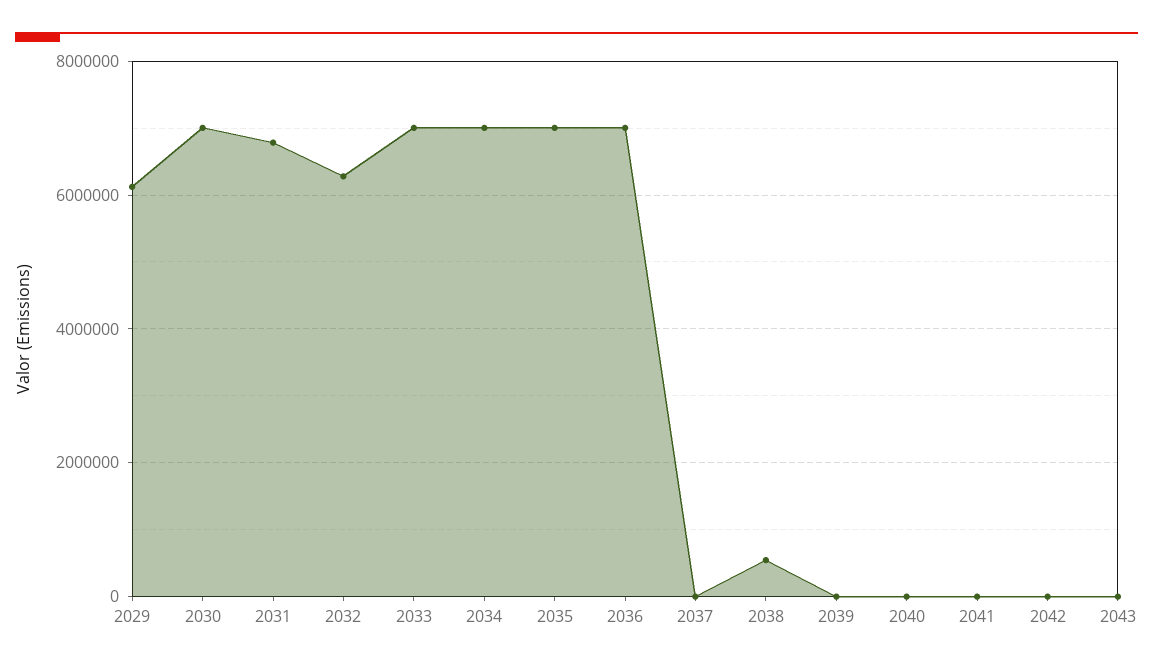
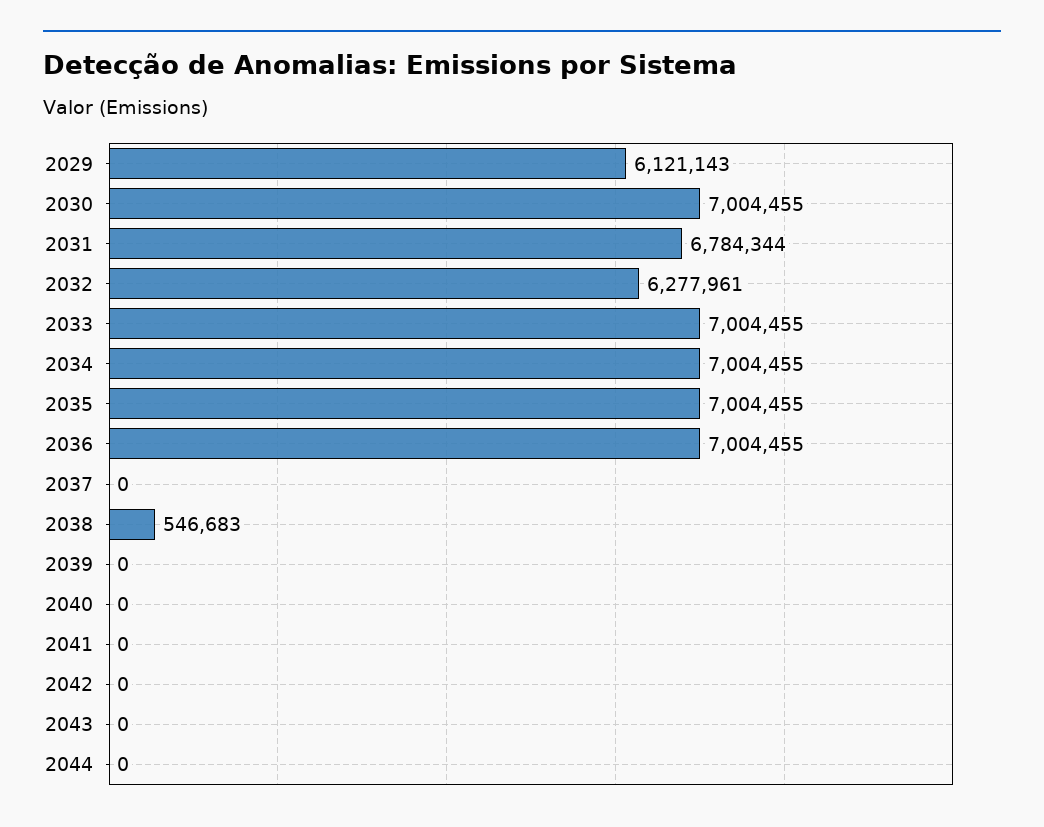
2044: none -> 0

